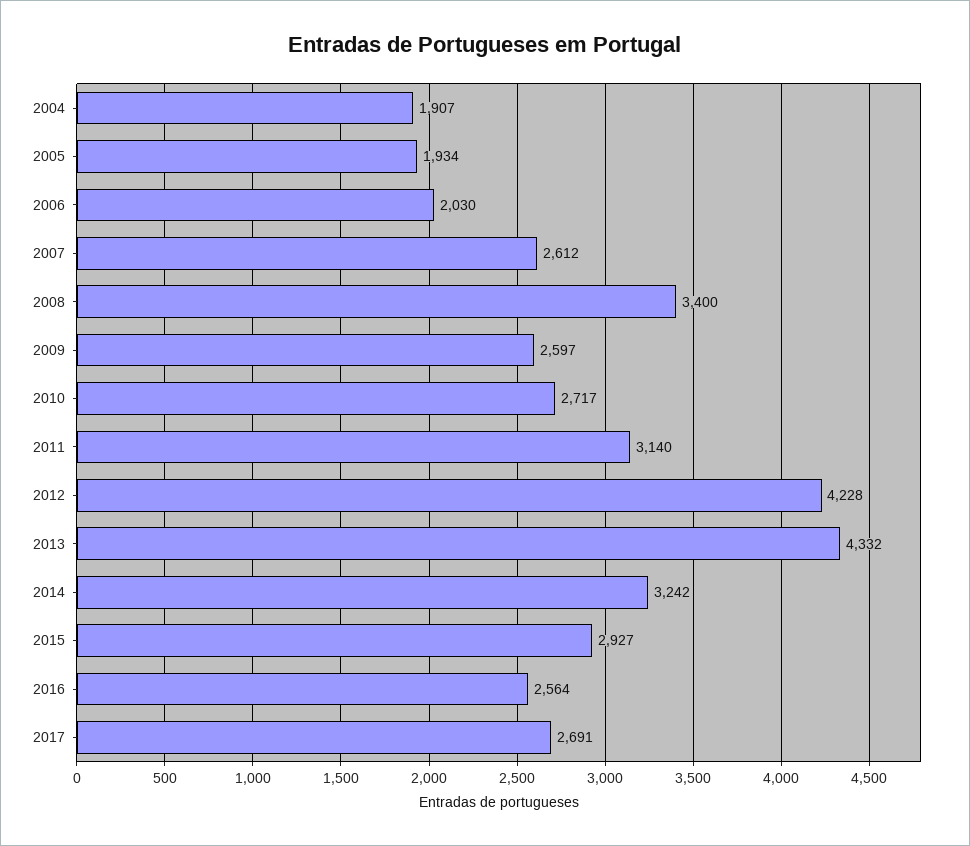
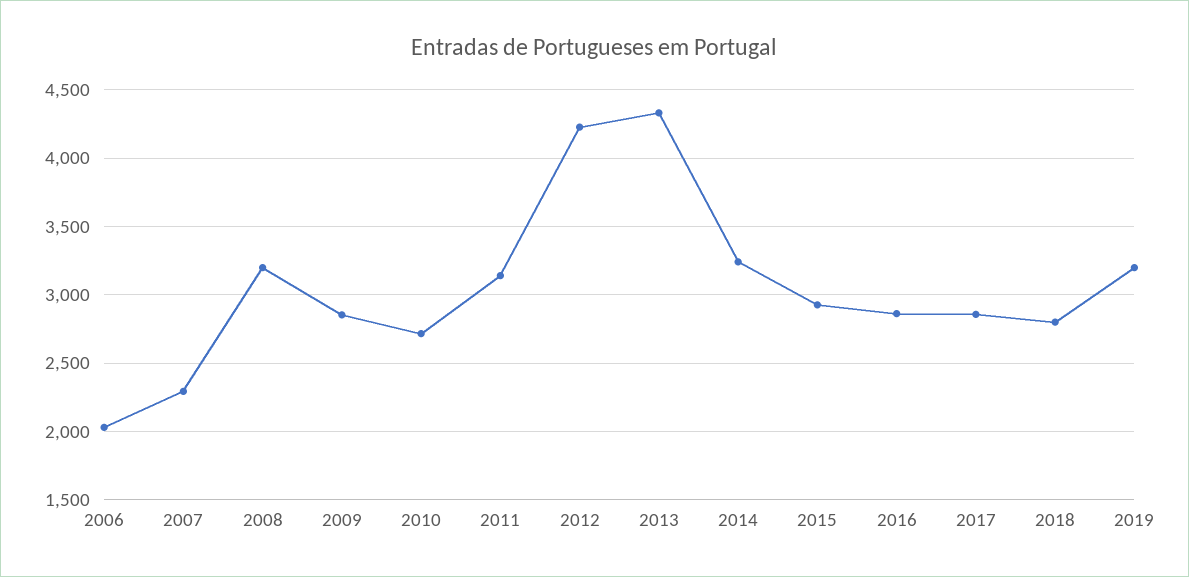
2004: 1907 -> none
2005: 1934 -> none
2007: 2612 -> 2300
2008: 3400 -> 3200
2009: 2597 -> 2850
2016: 2564 -> 2850
2017: 2691 -> 2850
2018: none -> 2800
2019: none -> 3200

